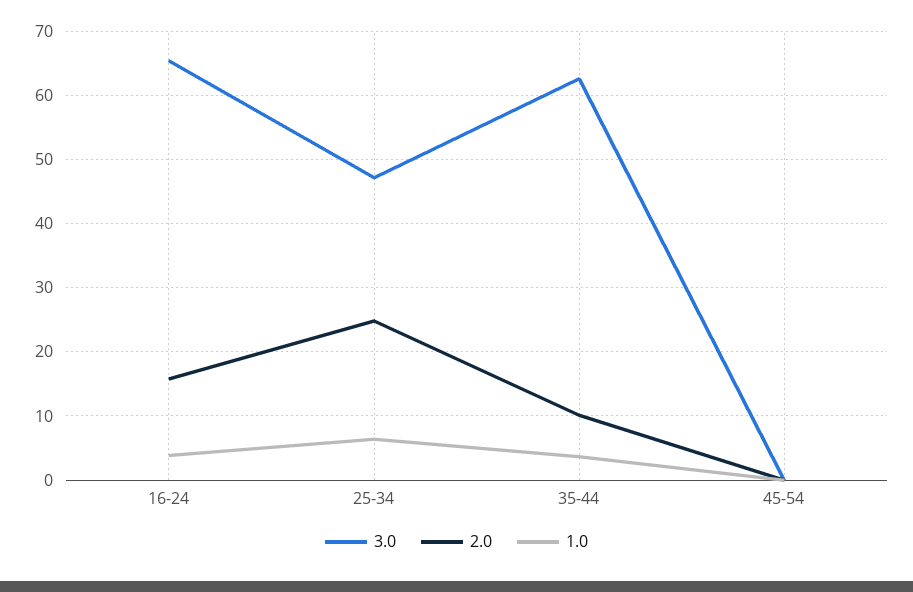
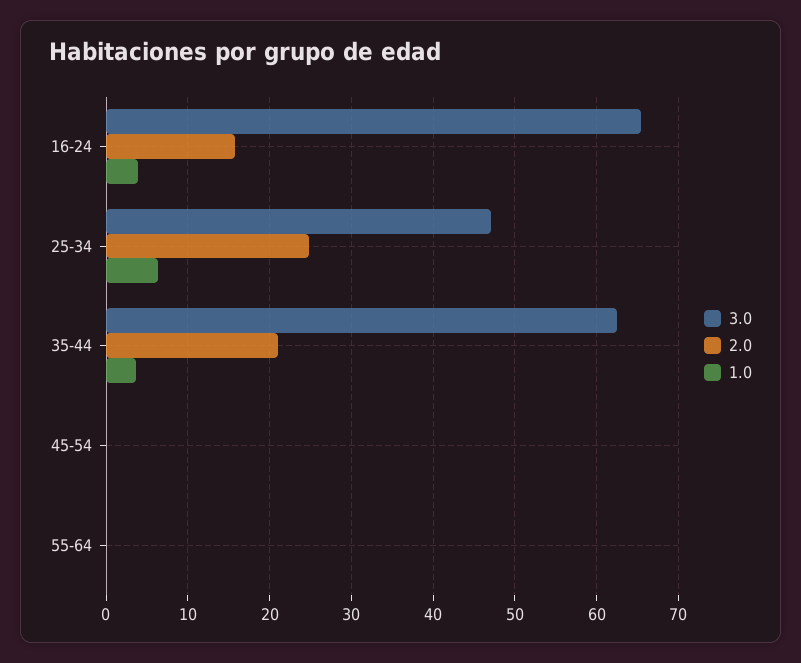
2.0, 35-44: 10 -> 21
3.0, 55-64: none -> 0
2.0, 55-64: none -> 0
1.0, 55-64: none -> 0

